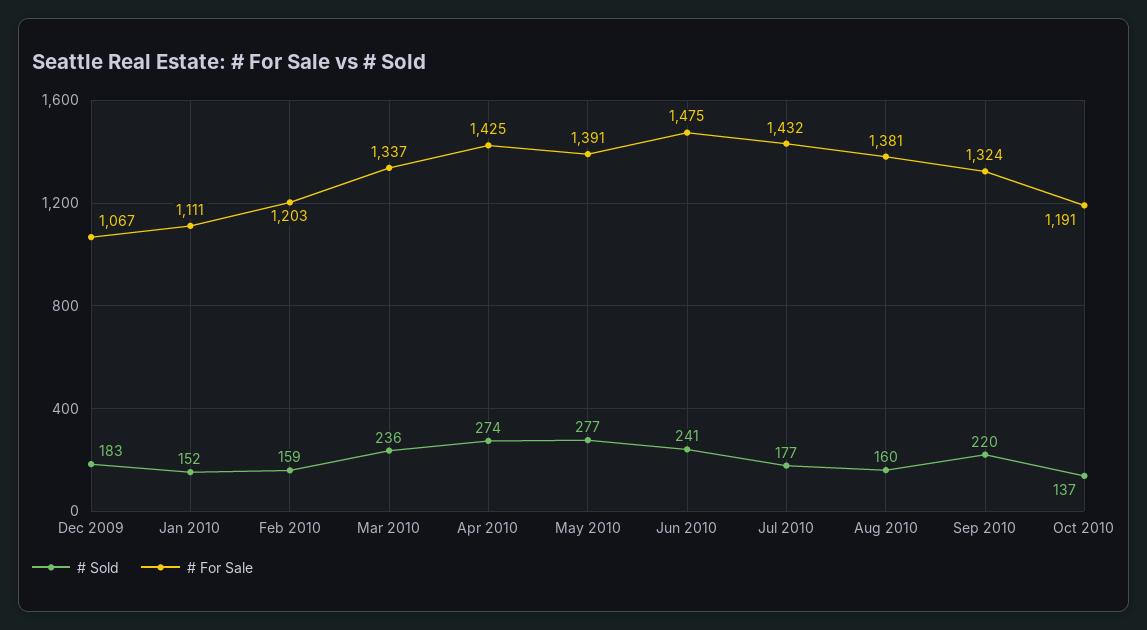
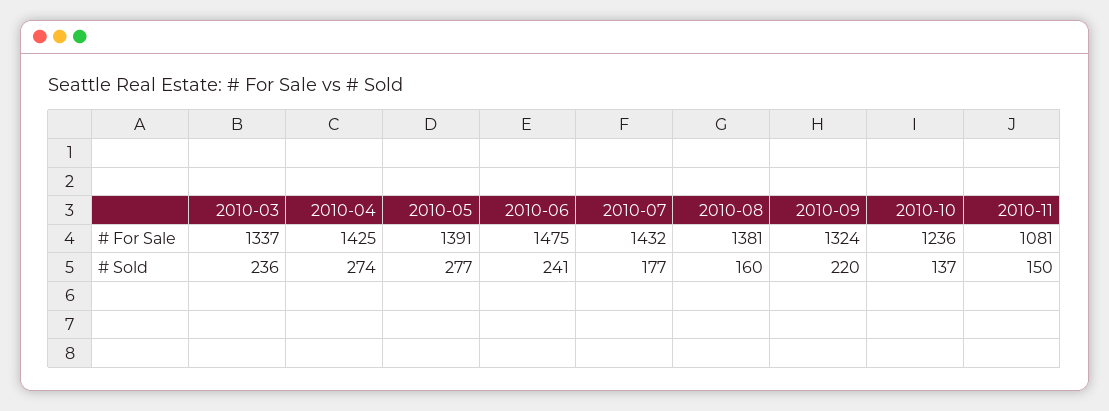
# Sold, Dec 2009: 183 -> none
# For Sale, Dec 2009: 1067 -> none
# Sold, Jan 2010: 152 -> none
# For Sale, Jan 2010: 1111 -> none
# Sold, Feb 2010: 159 -> none
# For Sale, Feb 2010: 1203 -> none
# For Sale, Oct 2010: 1191 -> 1236
# For Sale, 2010-11: none -> 1081
# Sold, 2010-11: none -> 150

